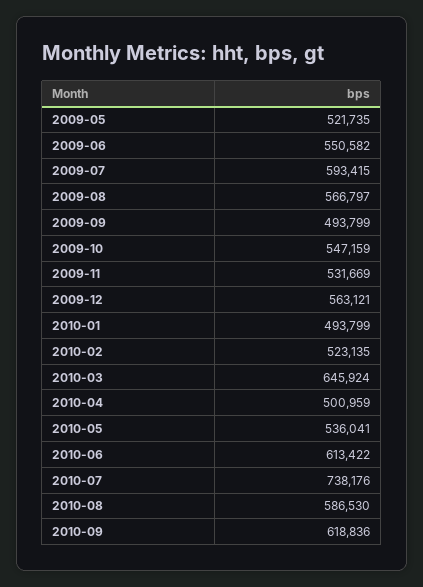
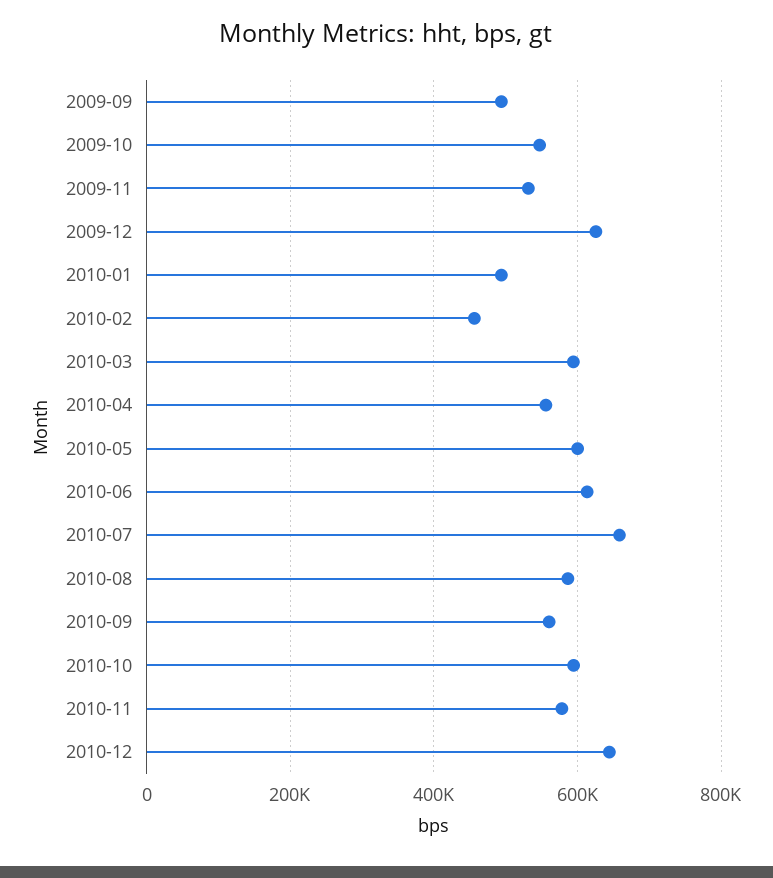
2009-05: 521735 -> none
2009-06: 550582 -> none
2009-07: 593415 -> none
2009-08: 566797 -> none
2009-12: 563121 -> 620000
2010-02: 523135 -> 460000
2010-03: 645924 -> 600000
2010-04: 500959 -> 560000
2010-05: 536041 -> 600000
2010-07: 738176 -> 660000
2010-09: 618836 -> 560000
2010-10: none -> 600000
2010-11: none -> 580000
2010-12: none -> 640000

